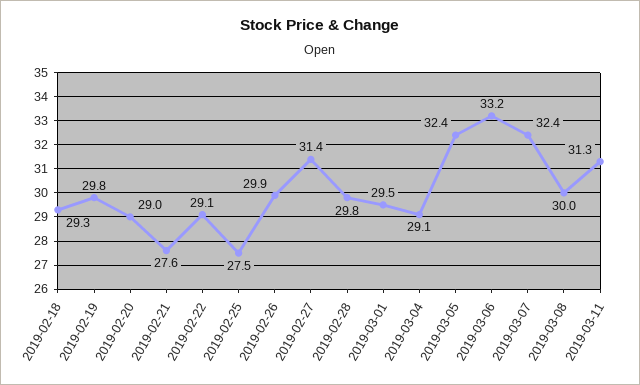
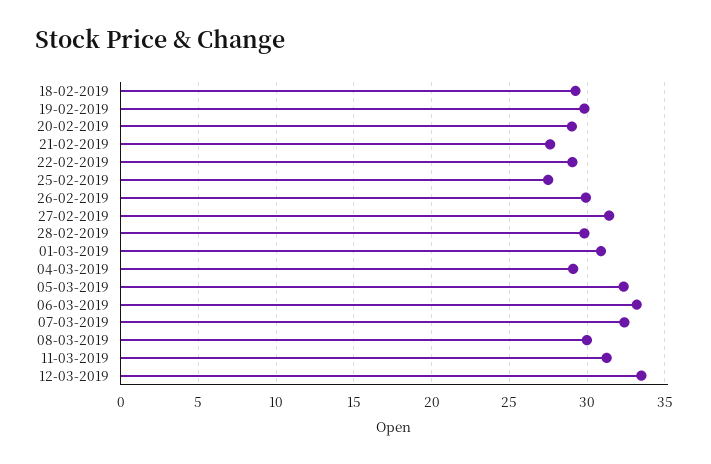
2019-03-01: 29.5 -> 31
12-03-2019: none -> 33.5

